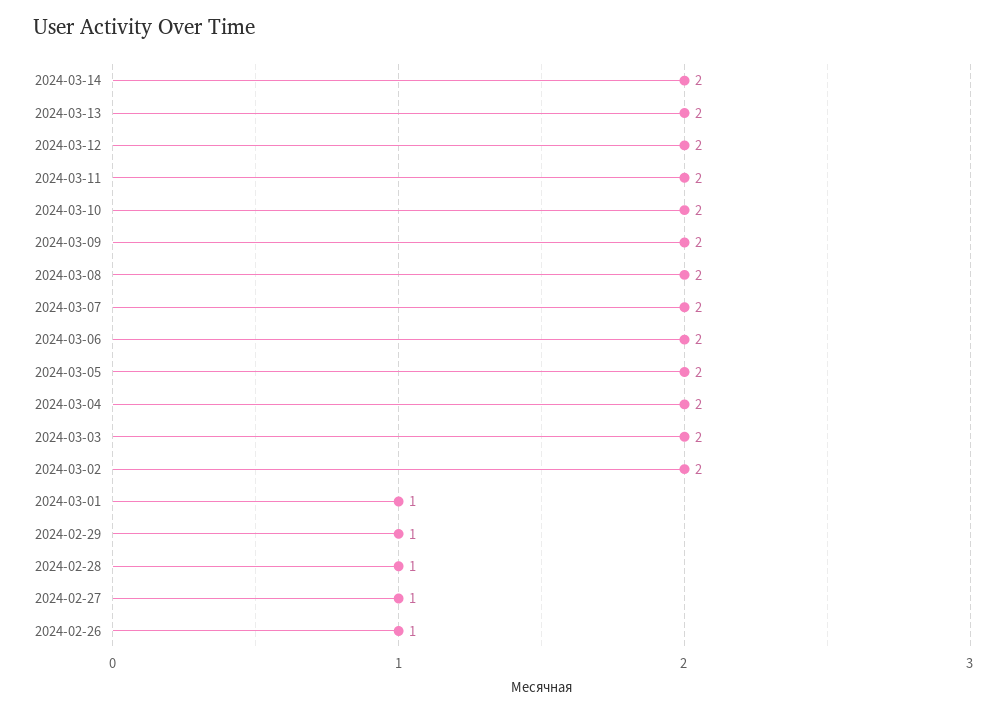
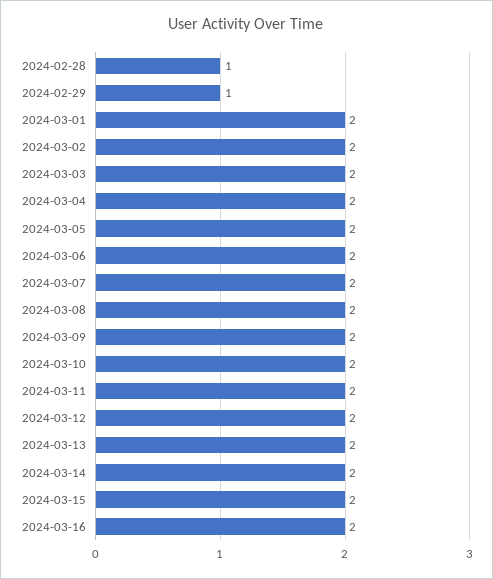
2024-03-01: 1 -> 2
2024-02-27: 1 -> none
2024-02-26: 1 -> none
2024-03-15: none -> 2
2024-03-16: none -> 2

